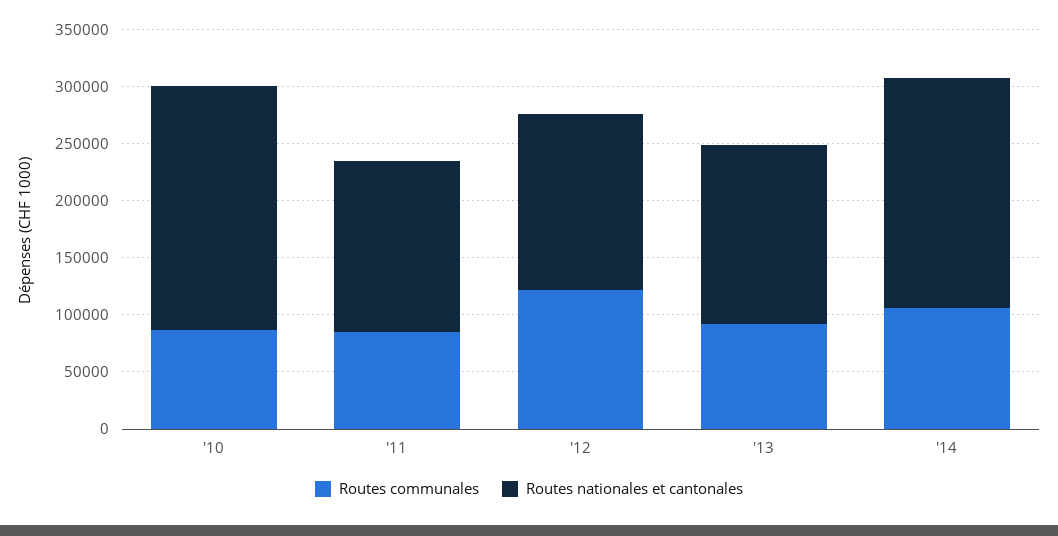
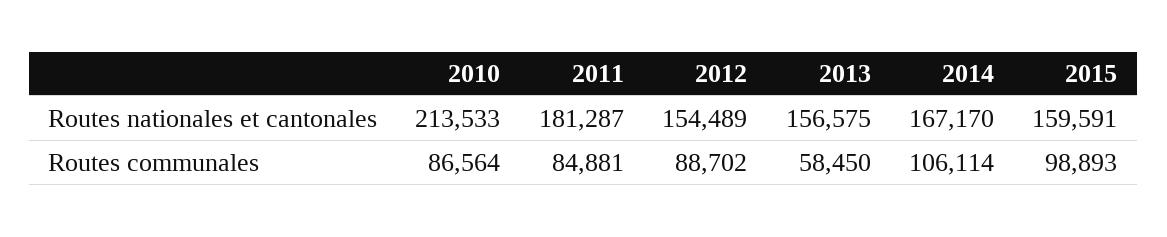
Routes nationales et cantonales, '11: 150000 -> 181287
Routes communales, '12: 120000 -> 88702
Routes communales, '13: 90000 -> 58450
Routes nationales et cantonales, '14: 200000 -> 167170
Routes nationales et cantonales, 2015: none -> 159591
Routes communales, 2015: none -> 98893

